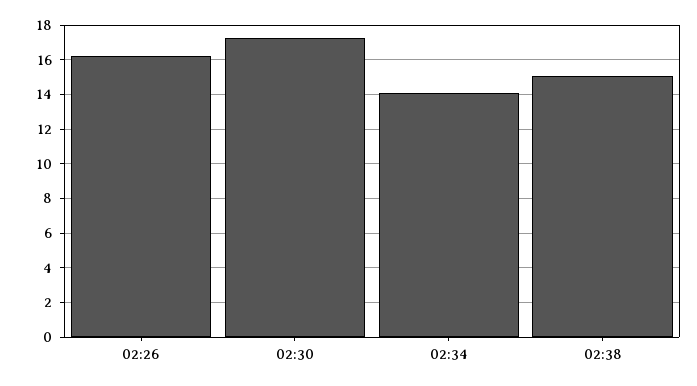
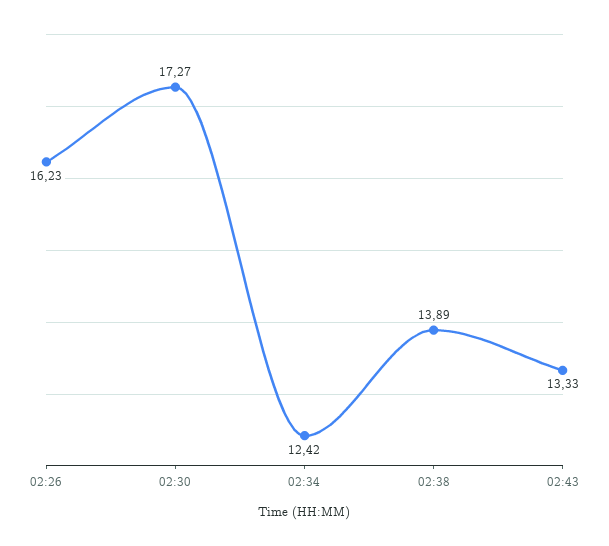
02:34: 14 -> 12.42
02:38: 15 -> 13.89
02:43: none -> 13.33

